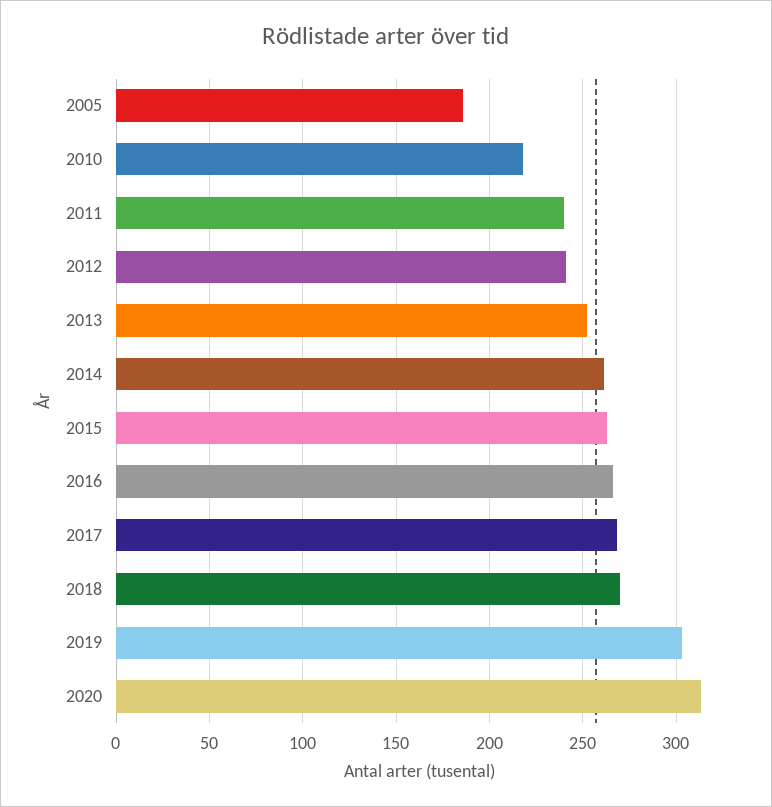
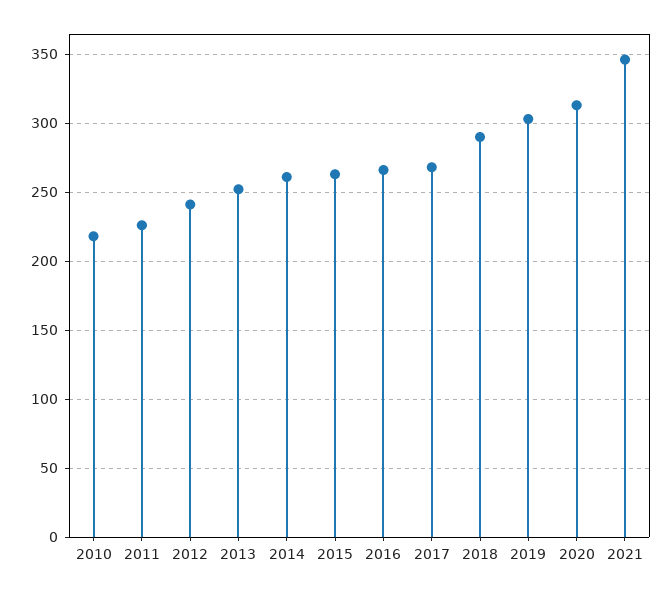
2005: 185 -> none
2011: 240 -> 225
2018: 270 -> 290
2021: none -> 345

